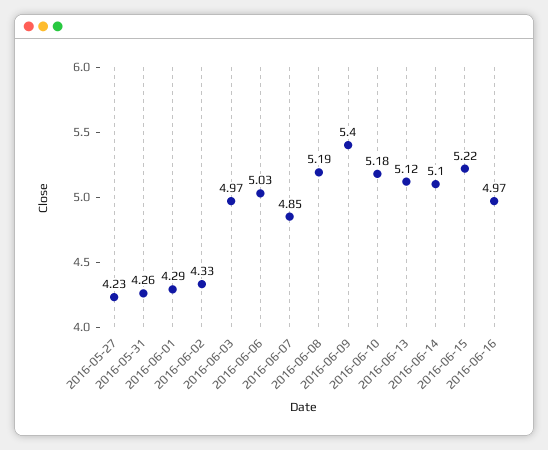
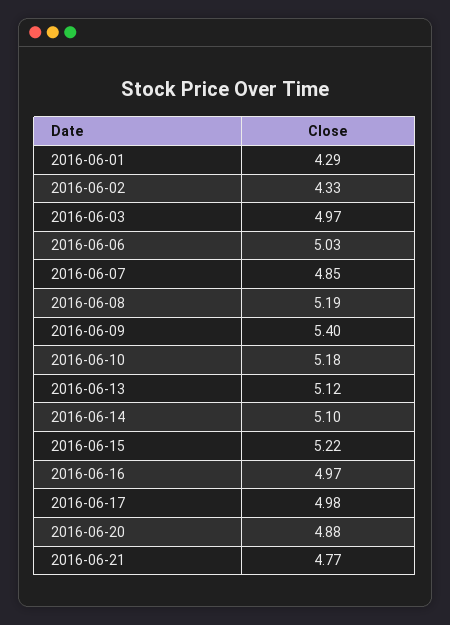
2016-05-27: 4.23 -> none
2016-05-31: 4.26 -> none
2016-06-17: none -> 4.98
2016-06-20: none -> 4.88
2016-06-21: none -> 4.77

